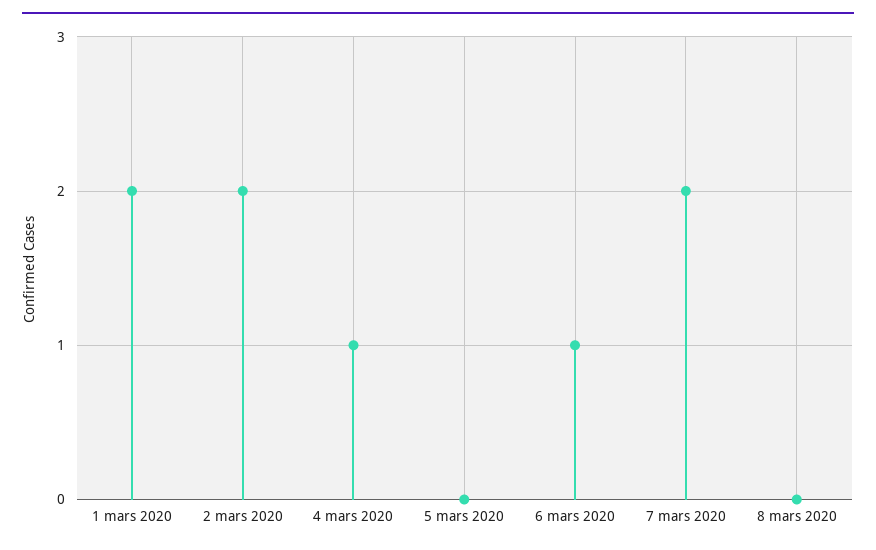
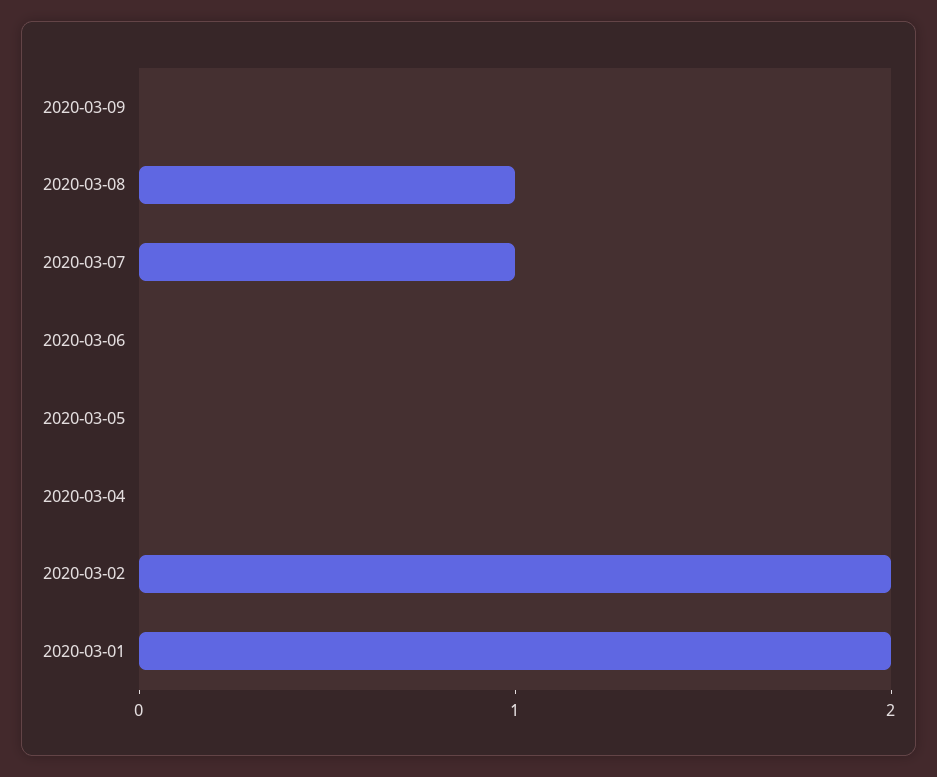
4 mars 2020: 1 -> 0
6 mars 2020: 1 -> 0
7 mars 2020: 2 -> 1
8 mars 2020: 0 -> 1
2020-03-09: none -> 0

